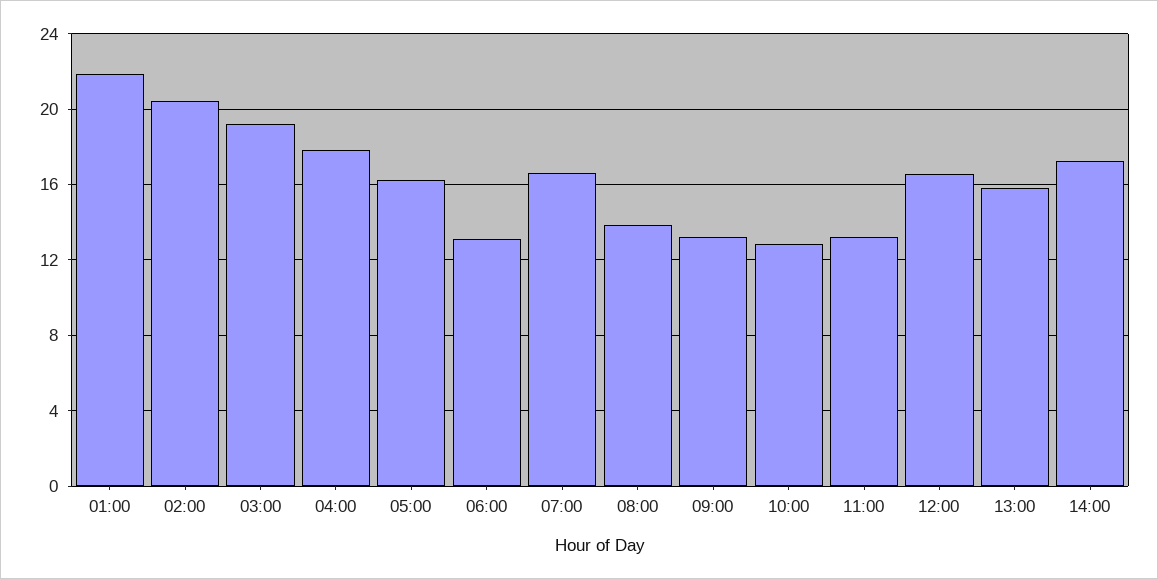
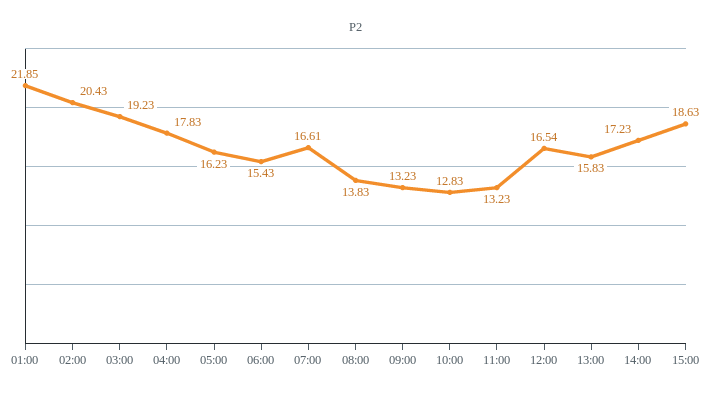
06:00: 13 -> 15.43
15:00: none -> 18.63

